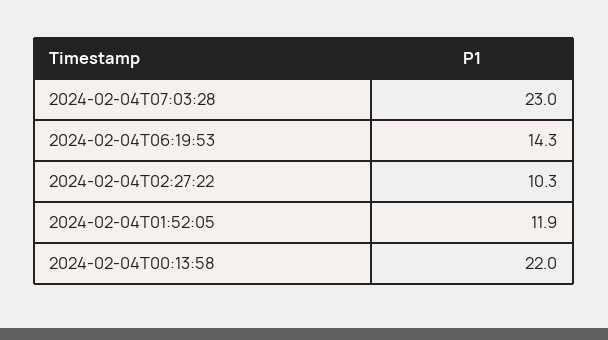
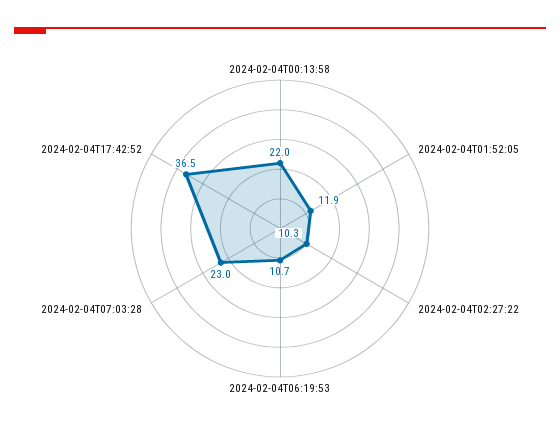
2024-02-04T06:19:53: 14.3 -> 10.7
2024-02-04T17:42:52: none -> 36.5

